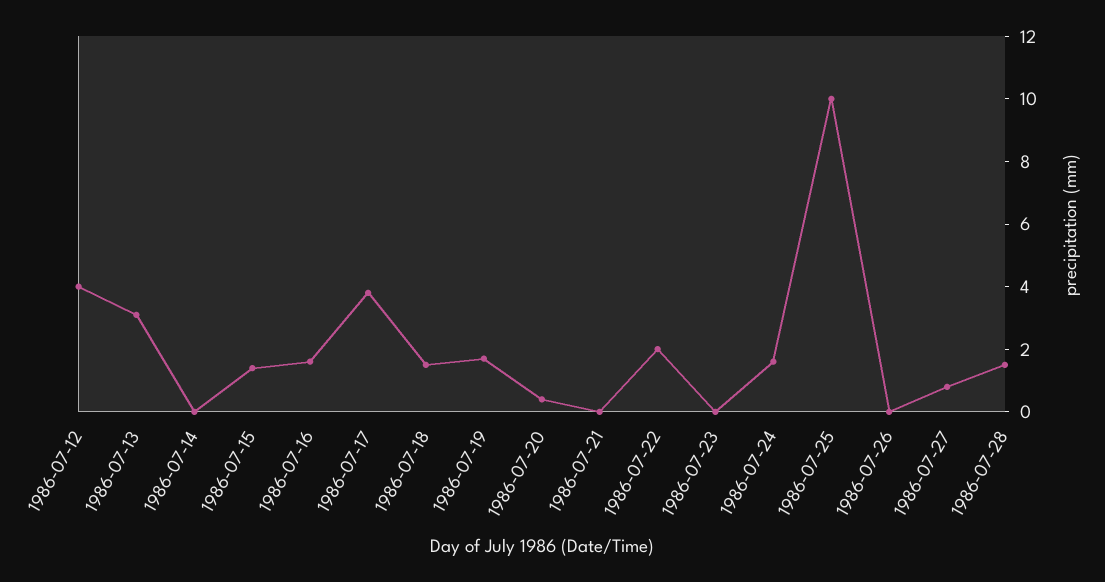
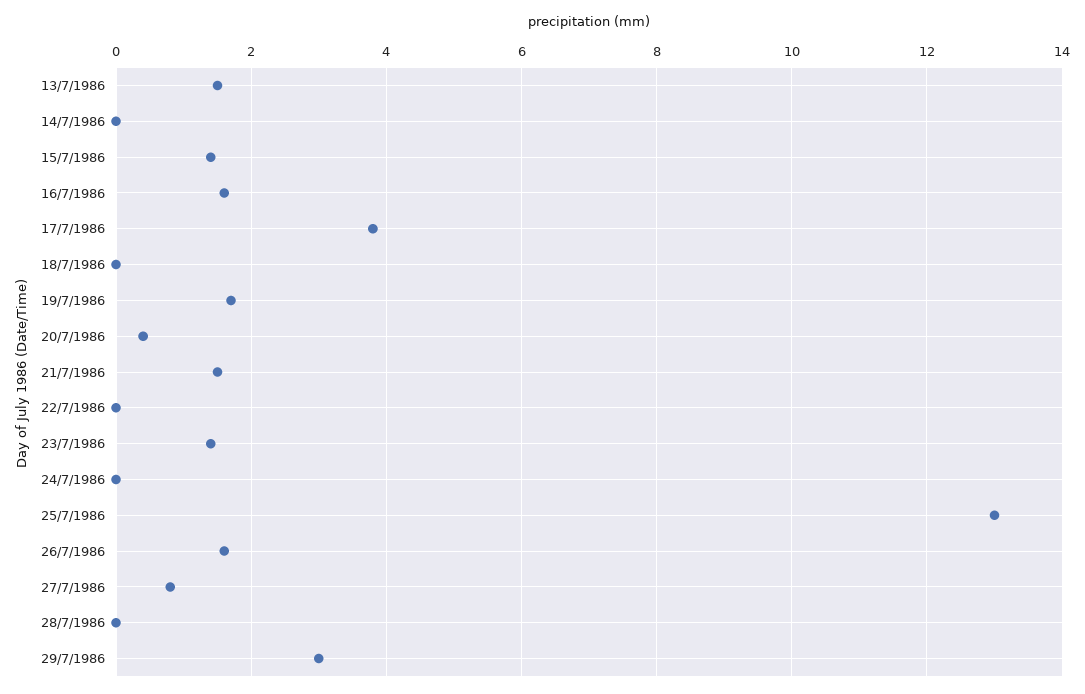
1986-07-12: 4 -> none
1986-07-13: 3 -> 1.5
1986-07-18: 1.5 -> 0
1986-07-21: 0 -> 1.5
1986-07-22: 2 -> 0
1986-07-23: 0 -> 1.5
1986-07-24: 1.5 -> 0
1986-07-25: 10 -> 13
1986-07-26: 0 -> 1.5
1986-07-28: 1.5 -> 0
29/7/1986: none -> 3

